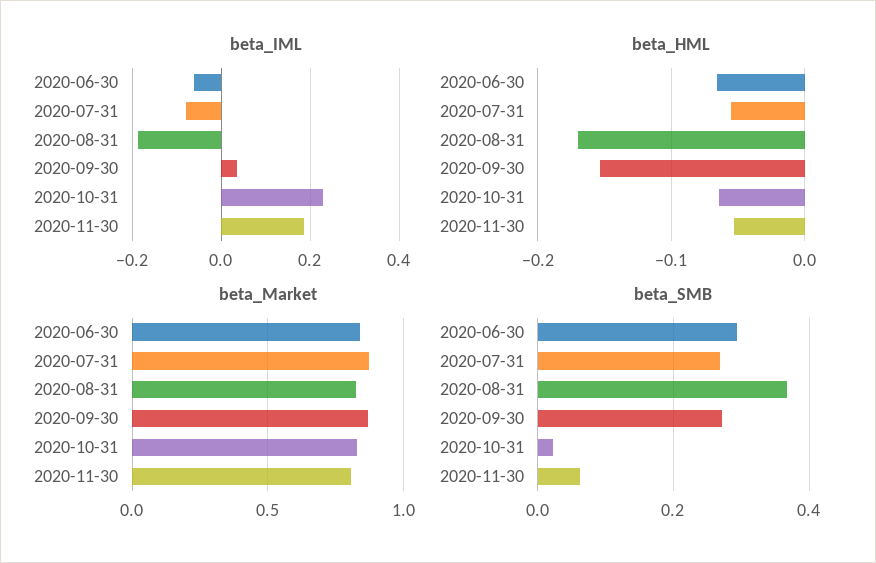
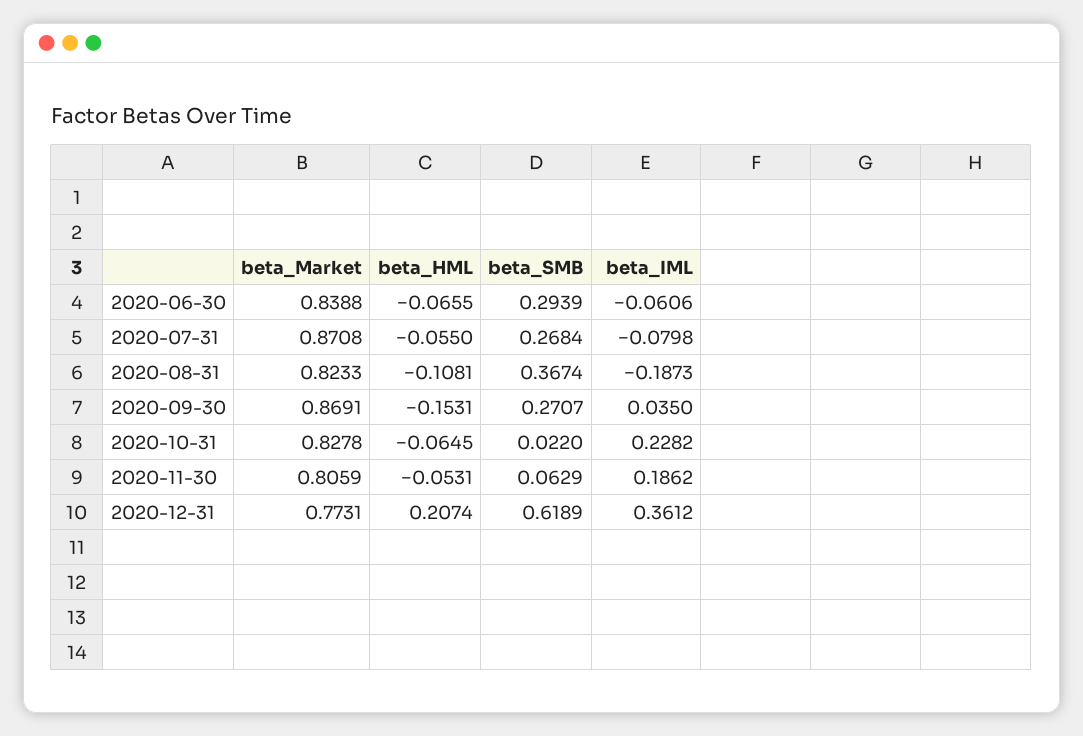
beta_HML, 2020-08-31: -0.17 -> -0.1081
beta_Market, 2020-12-31: none -> 0.7731
beta_HML, 2020-12-31: none -> 0.2074
beta_SMB, 2020-12-31: none -> 0.6189
beta_IML, 2020-12-31: none -> 0.3612

